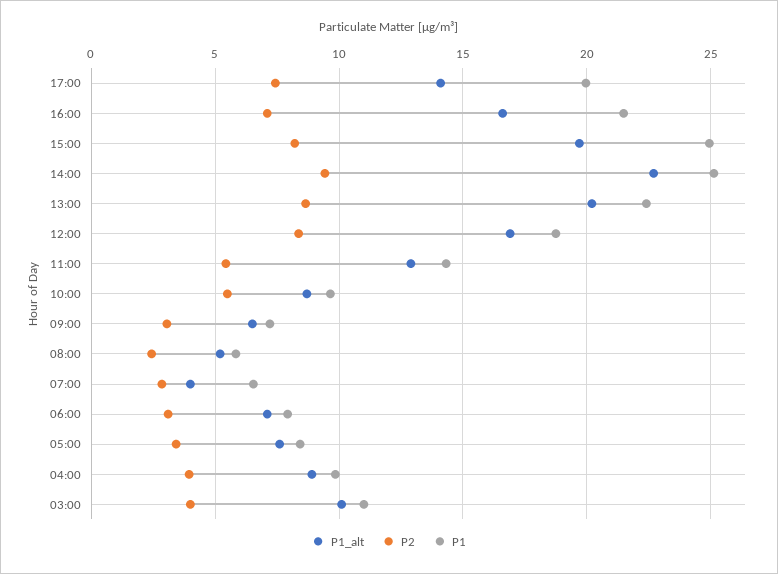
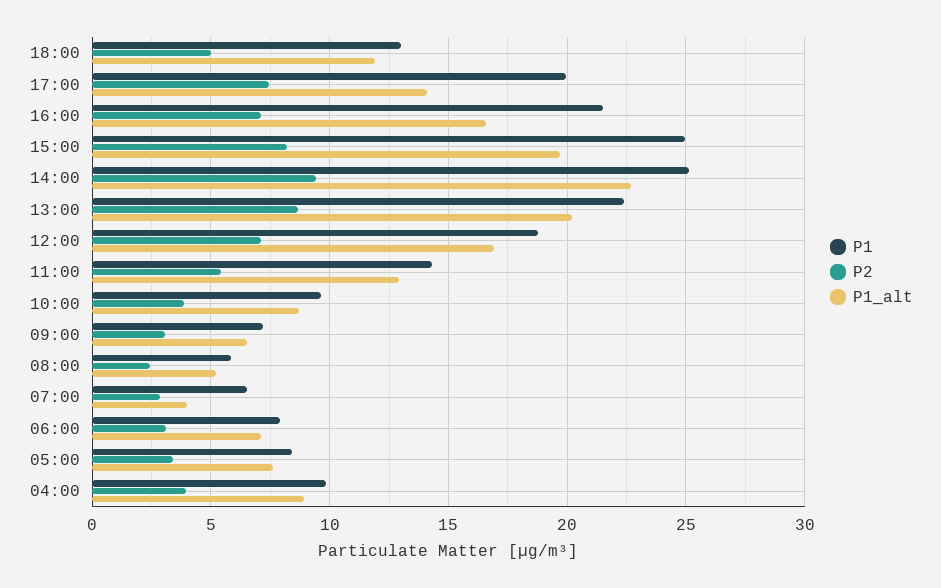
P2, 12:00: 8.5 -> 7
P2, 10:00: 5.5 -> 4
P1_alt, 03:00: 10 -> none
P2, 03:00: 4 -> none
P1, 03:00: 11 -> none
P1, 18:00: none -> 13
P2, 18:00: none -> 5
P1_alt, 18:00: none -> 12

